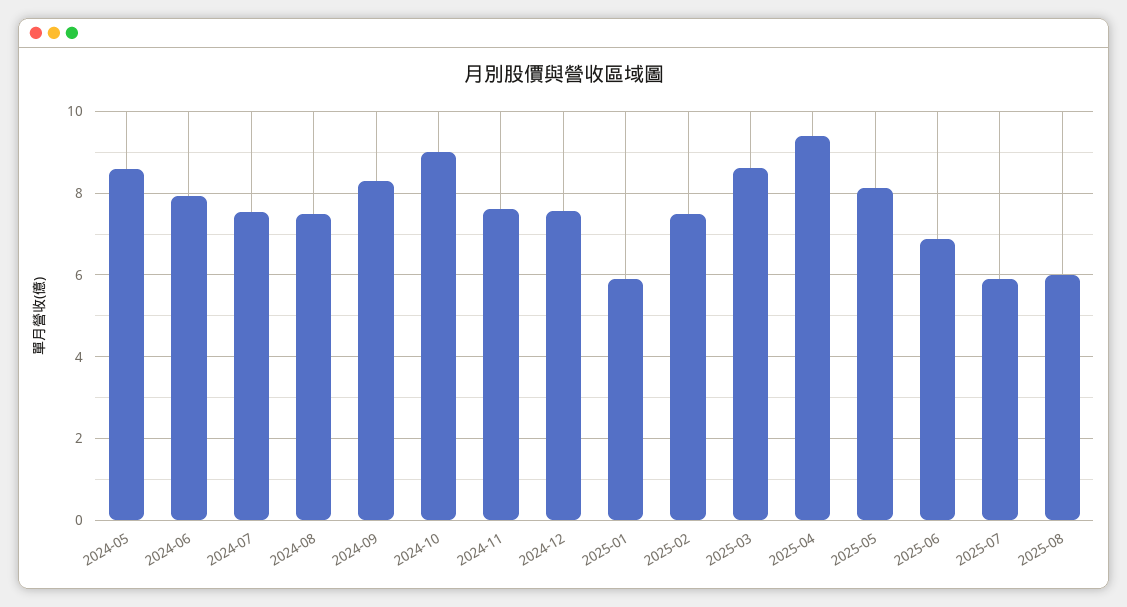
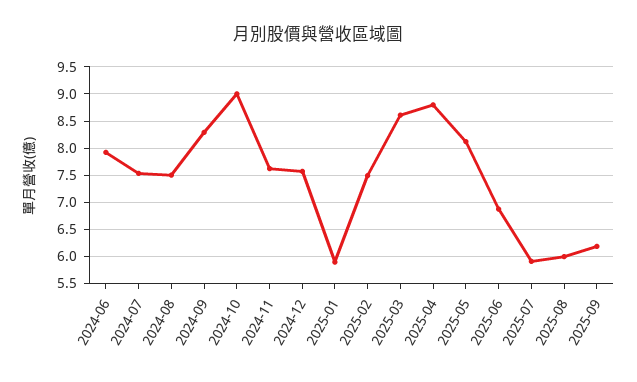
2024-05: 8.6 -> none
2025-04: 9.4 -> 8.75
2025-09: none -> 6.25

